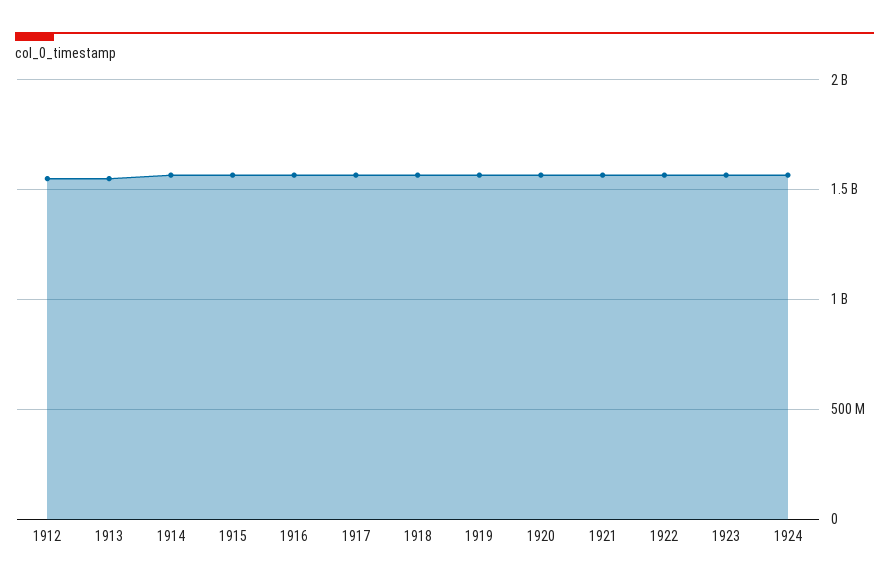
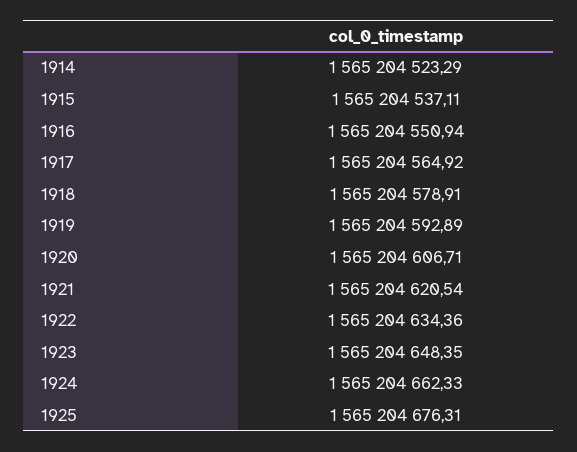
1912: 1550000000 -> none
1913: 1550000000 -> none
1925: none -> 1565204676.31

